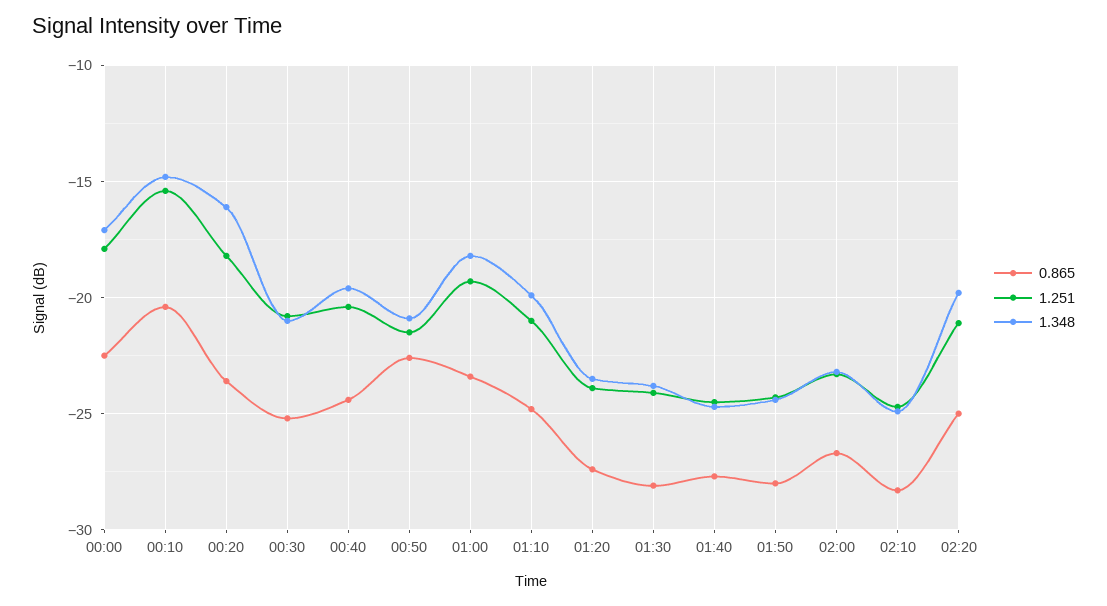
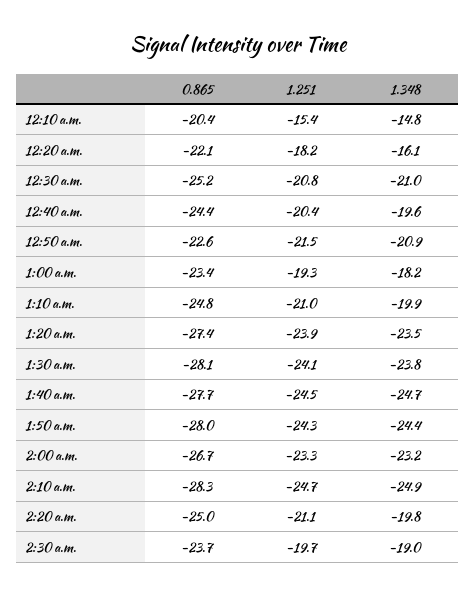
0.865, 00:00: -22.5 -> none
1.251, 00:00: -18 -> none
1.348, 00:00: -17 -> none
0.865, 00:20: -23.5 -> -22.1
0.865, 2:30 a.m.: none -> -23.7
1.251, 2:30 a.m.: none -> -19.7
1.348, 2:30 a.m.: none -> -19

